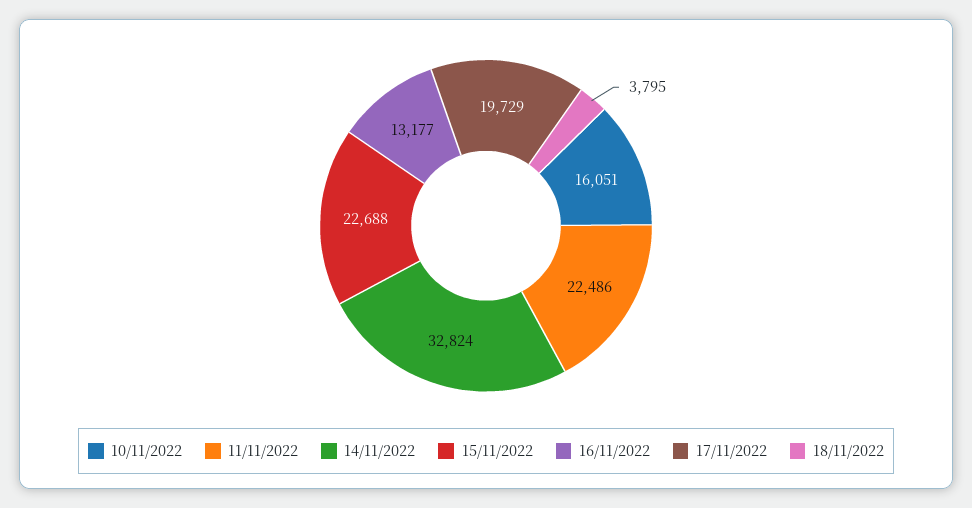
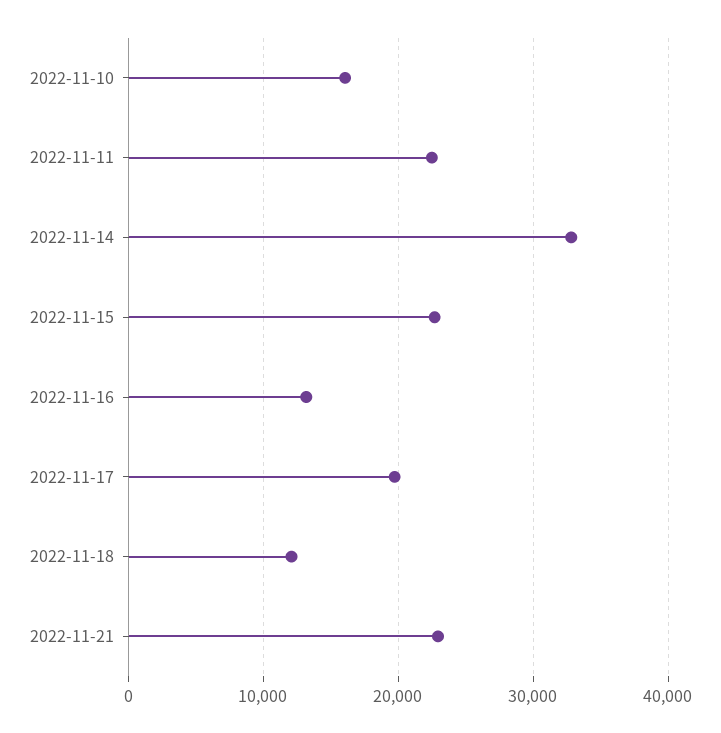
18/11/2022: 3795 -> 12000
2022-11-21: none -> 23000

